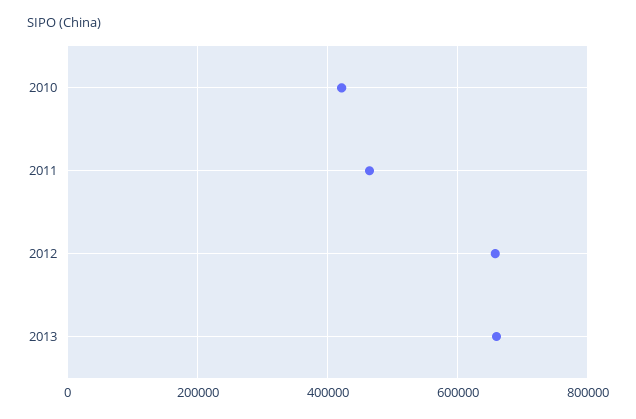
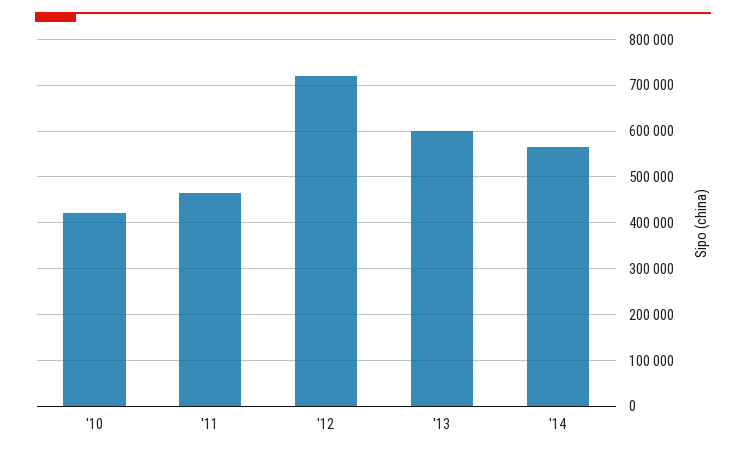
2012: 660000 -> 720000
2013: 660000 -> 600000
'14: none -> 560000

